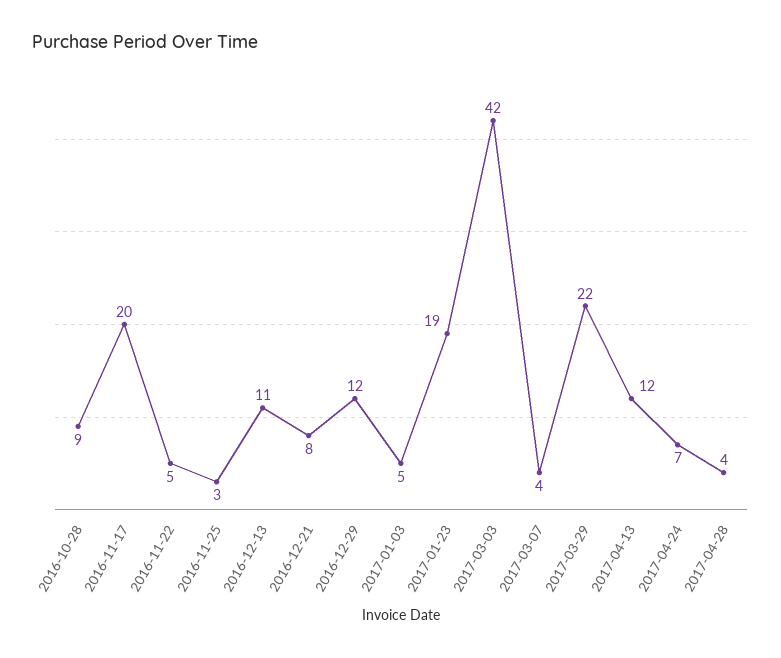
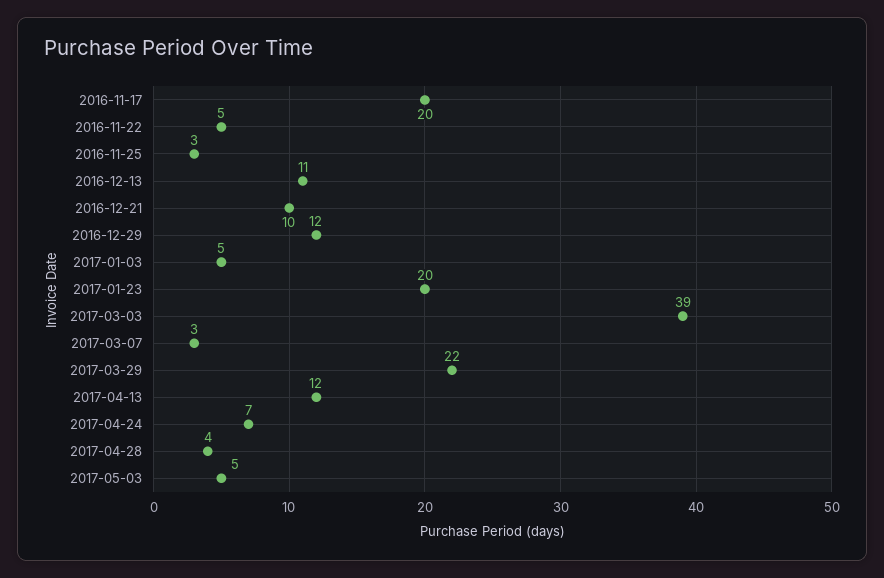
2016-10-28: 9 -> none
2016-12-21: 8 -> 10
2017-01-23: 19 -> 20
2017-03-03: 42 -> 39
2017-03-07: 4 -> 3
2017-05-03: none -> 5

